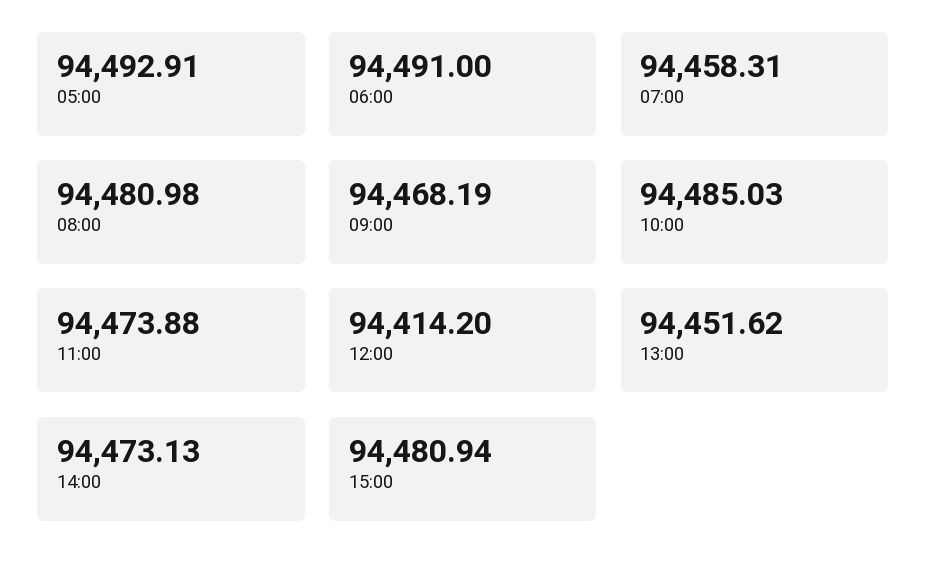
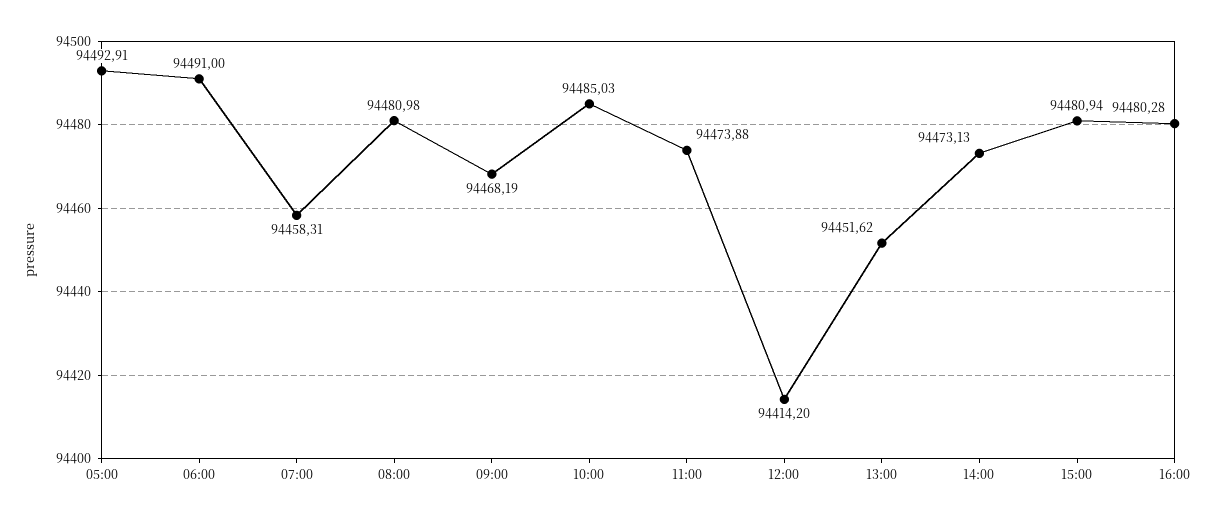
16:00: none -> 94480.28

